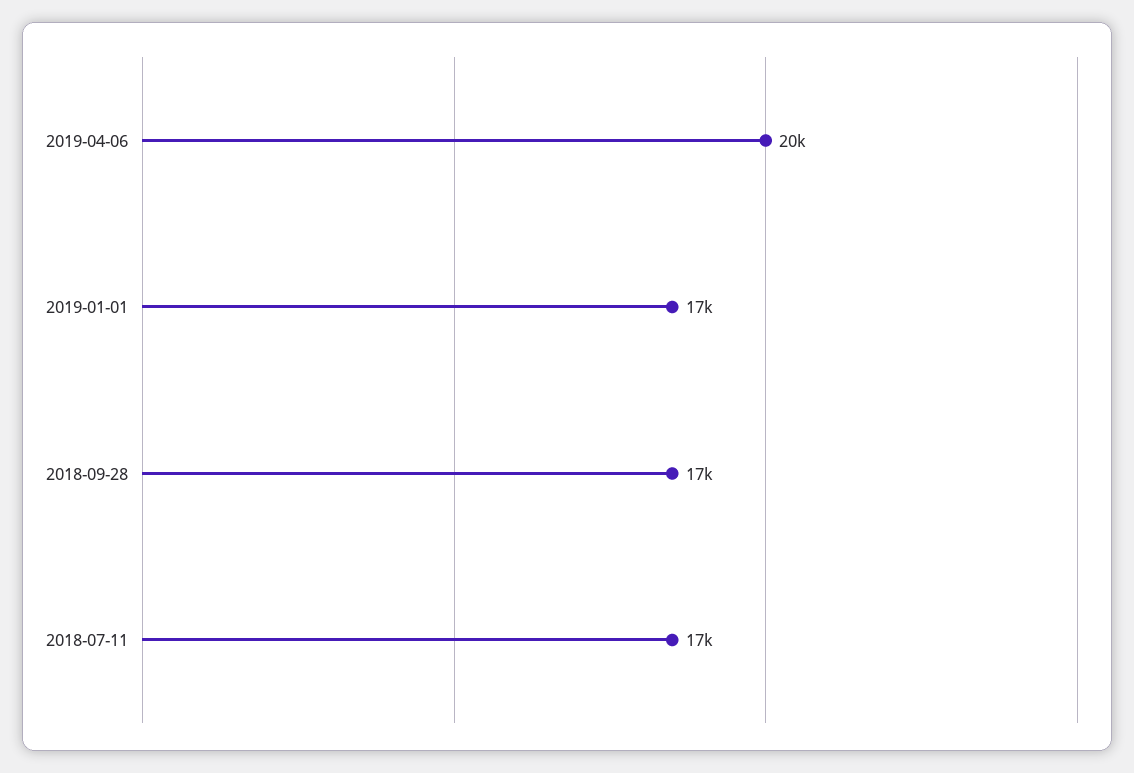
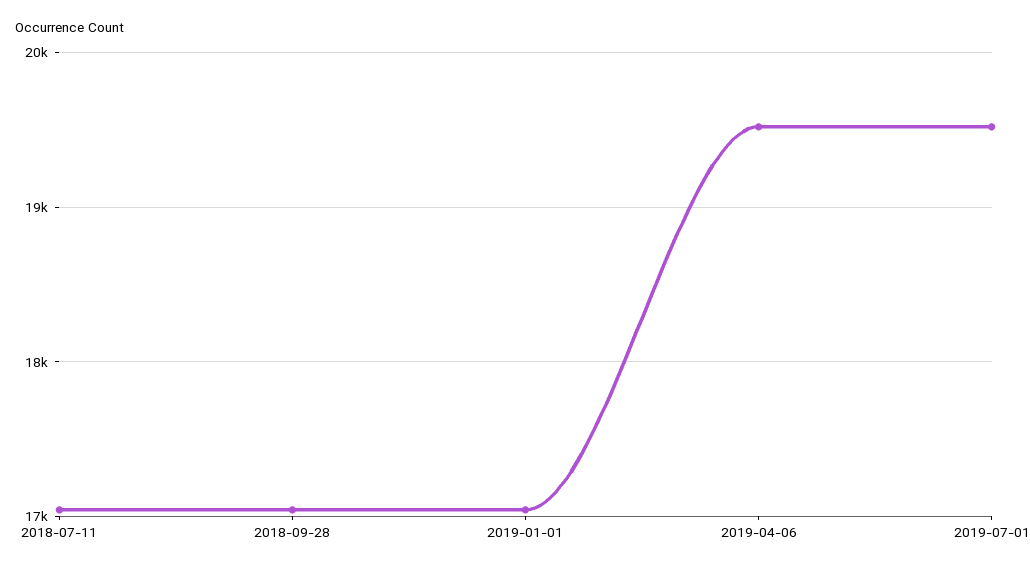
2019-07-01: none -> 19500

